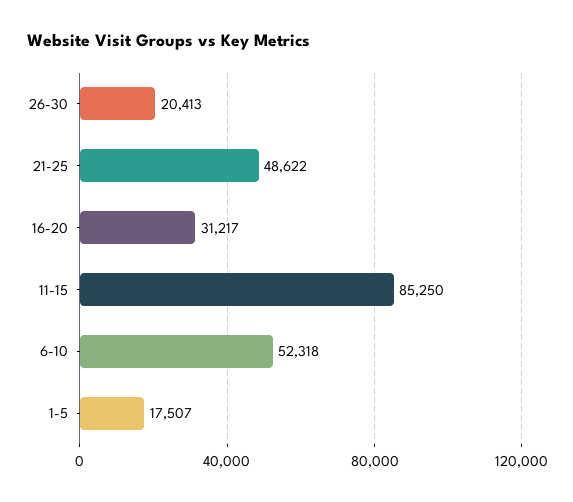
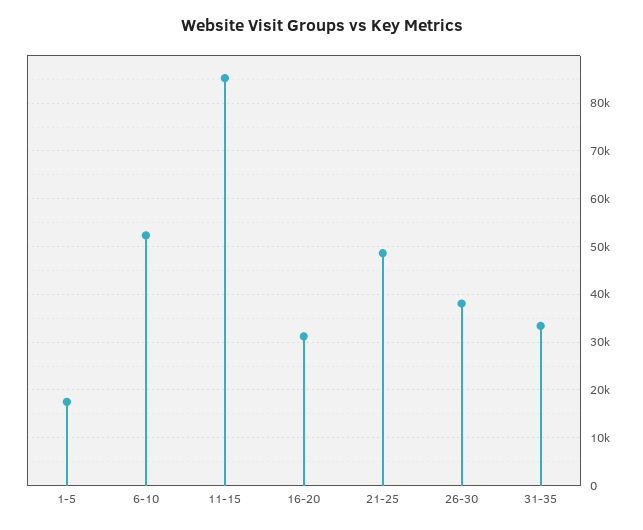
26-30: 20413 -> 38000
31-35: none -> 34000

